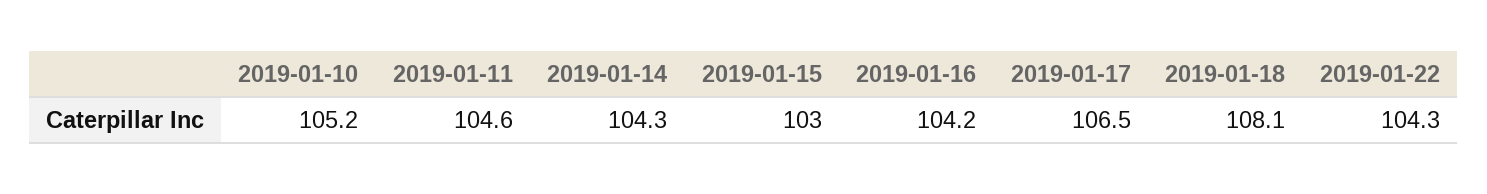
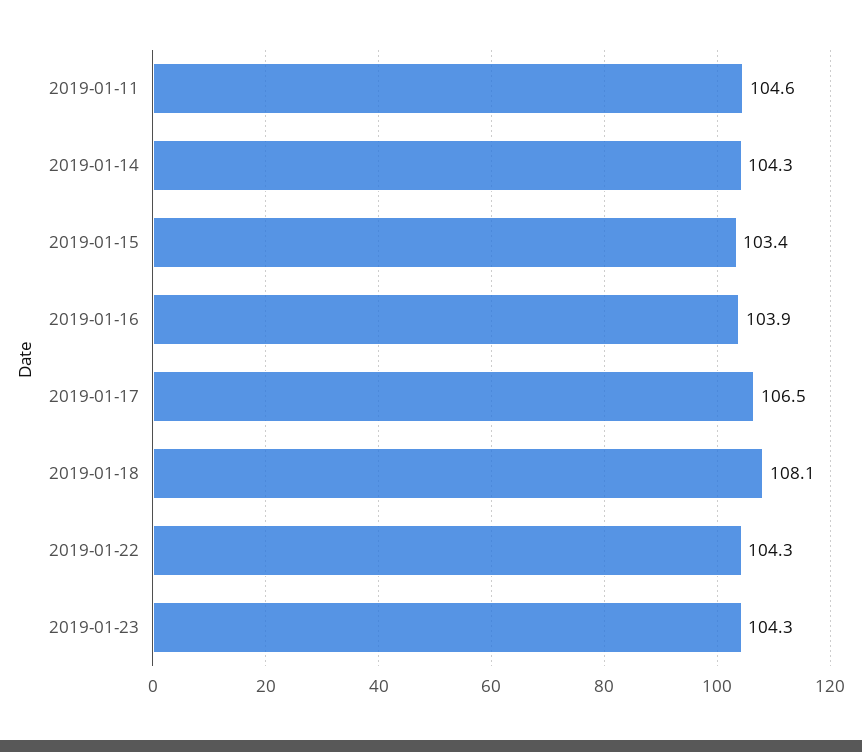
2019-01-10: 105.2 -> none
2019-01-15: 103 -> 103.4
2019-01-16: 104.2 -> 103.9
2019-01-23: none -> 104.3

